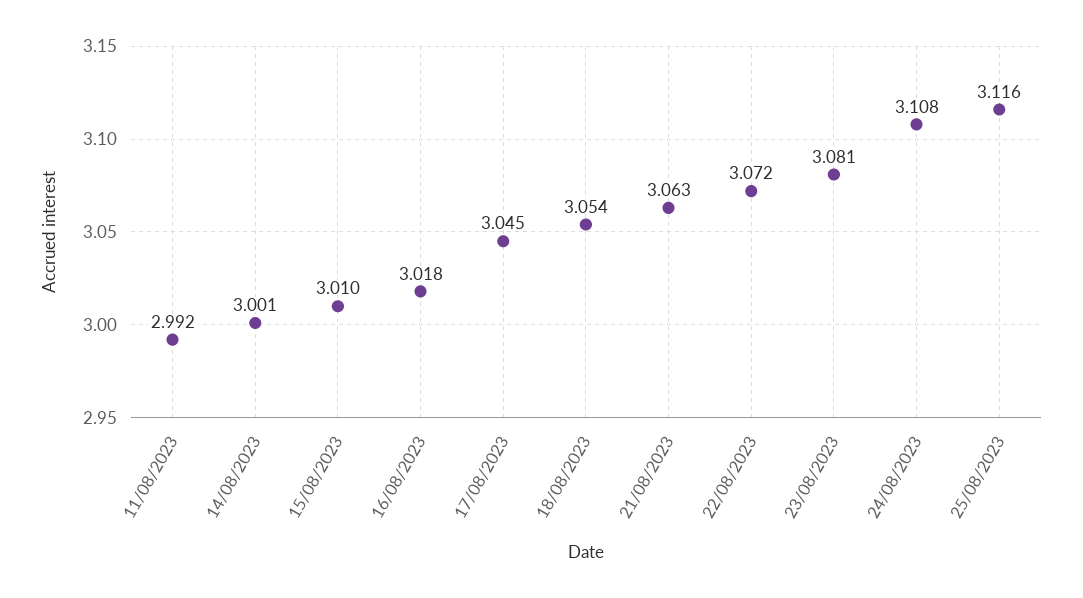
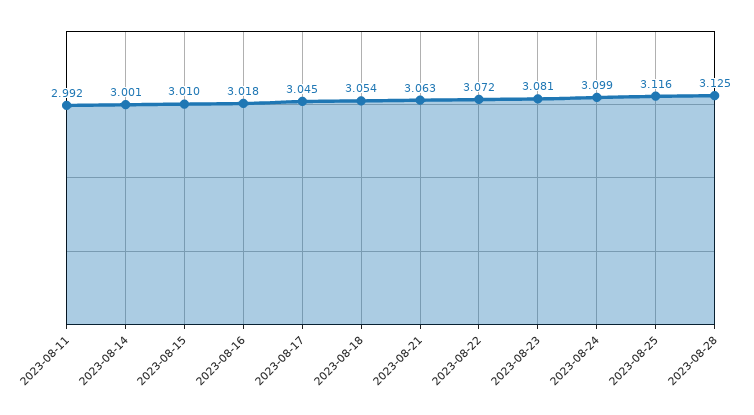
24/08/2023: 3.108 -> 3.099
2023-08-28: none -> 3.125

